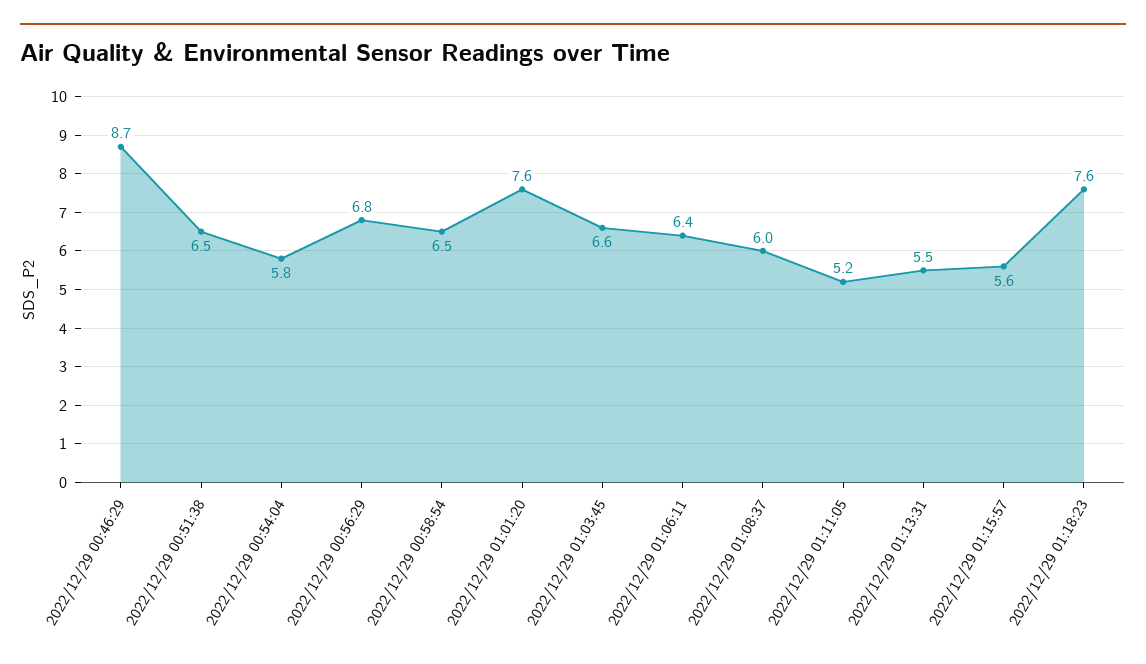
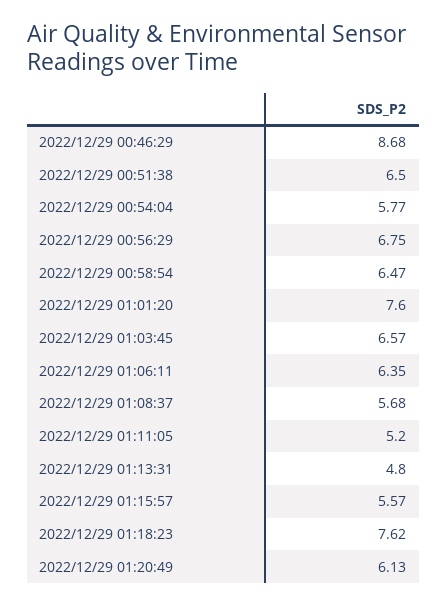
2022/12/29 01:08:37: 6 -> 5.68
2022/12/29 01:13:31: 5.5 -> 4.8
2022/12/29 01:20:49: none -> 6.13

